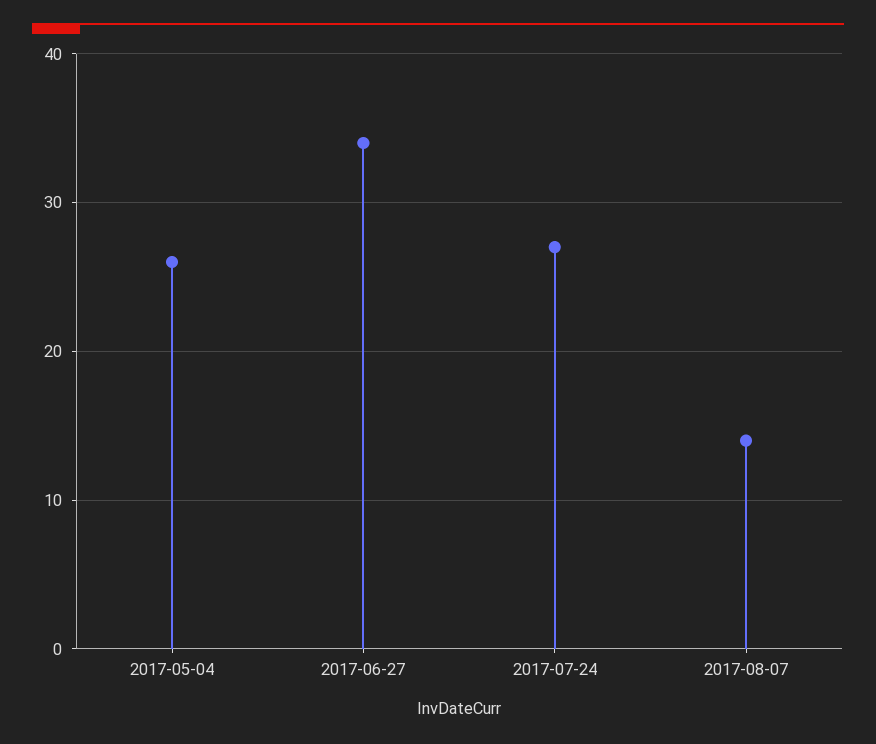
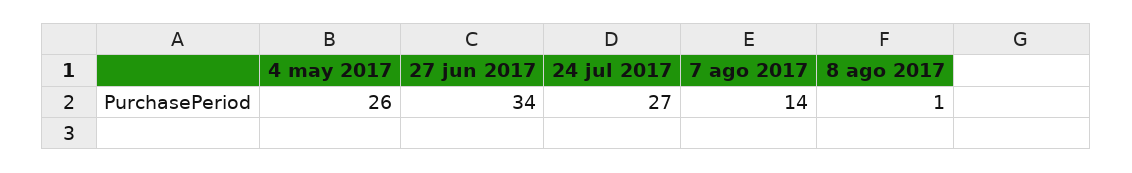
8 ago 2017: none -> 1

